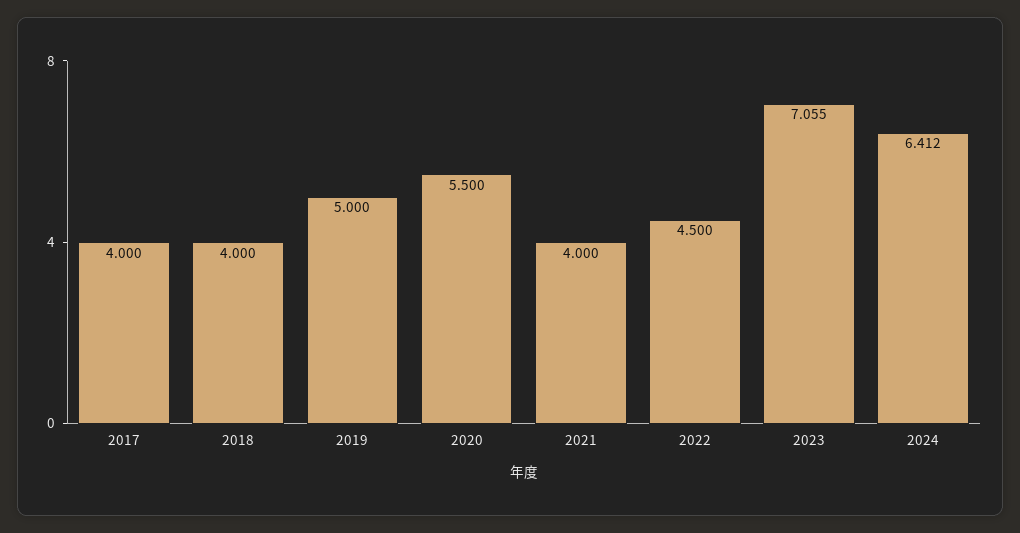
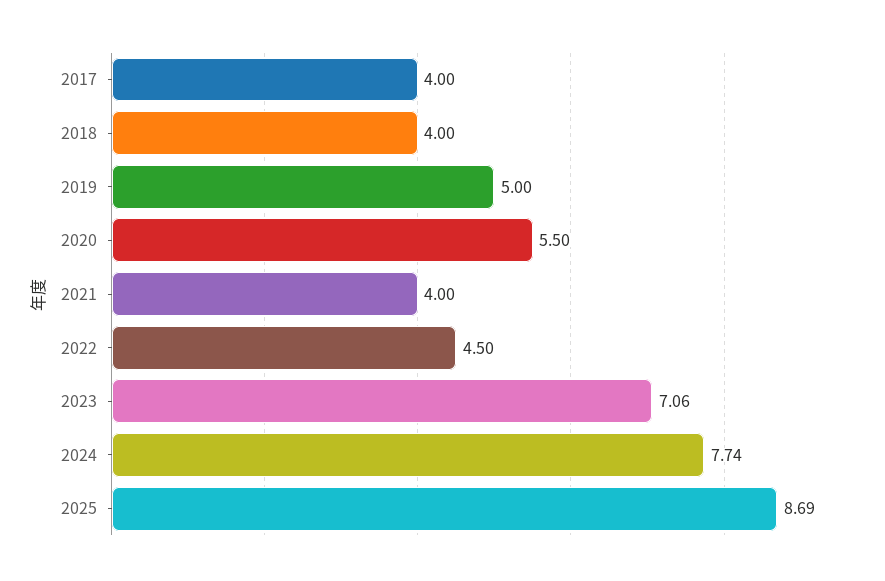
2024: 6.412 -> 7.74
2025: none -> 8.69

